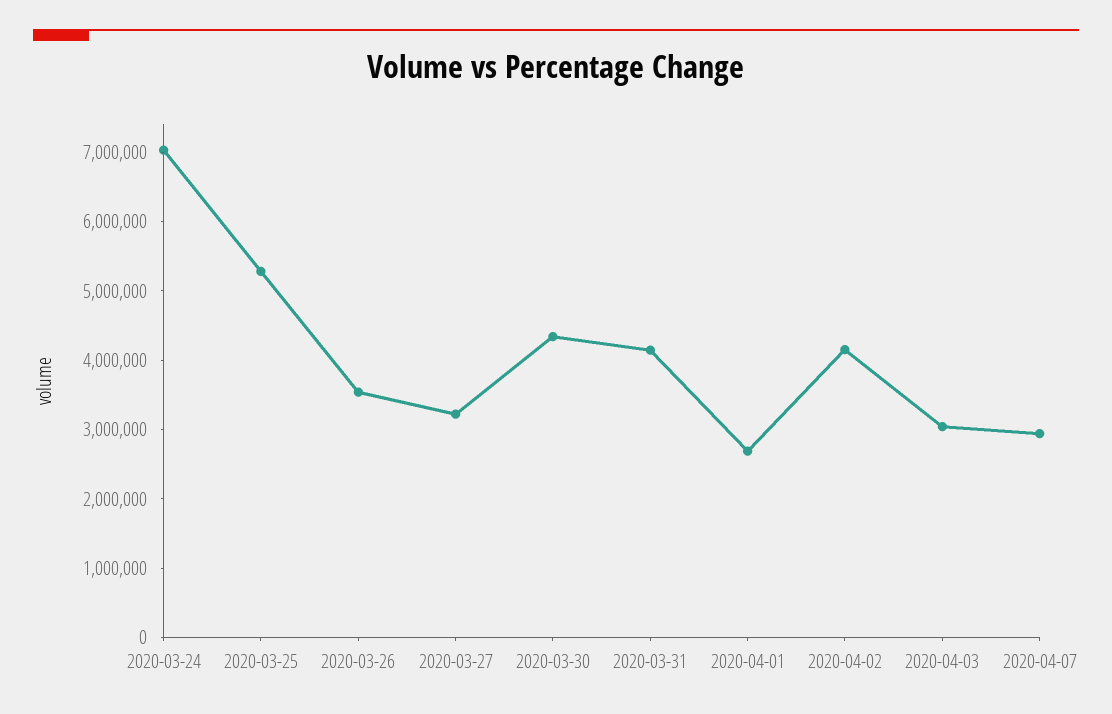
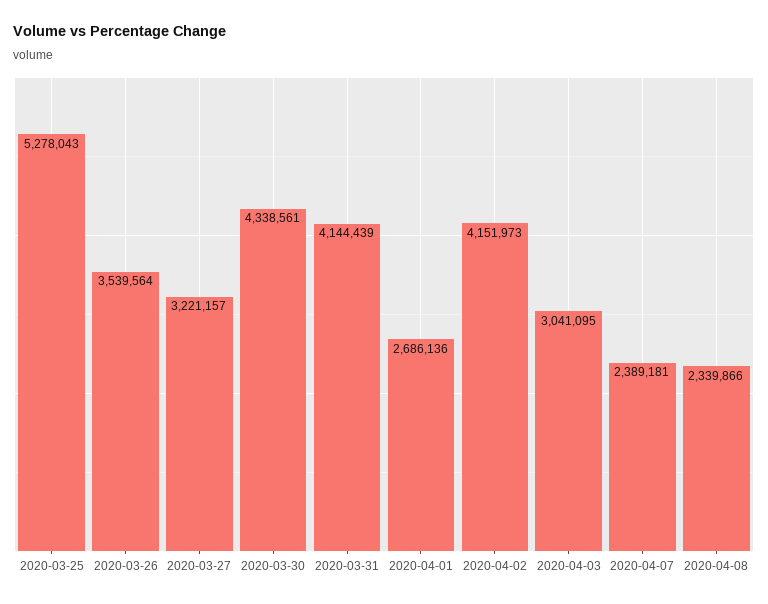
2020-03-24: 7000000 -> none
2020-04-07: 3000000 -> 2389181
2020-04-08: none -> 2339866

